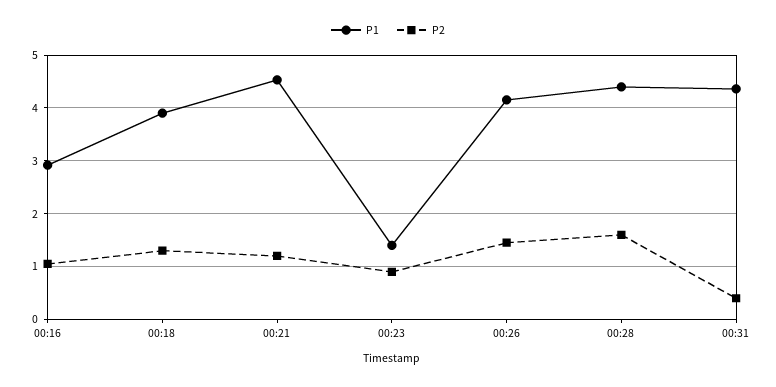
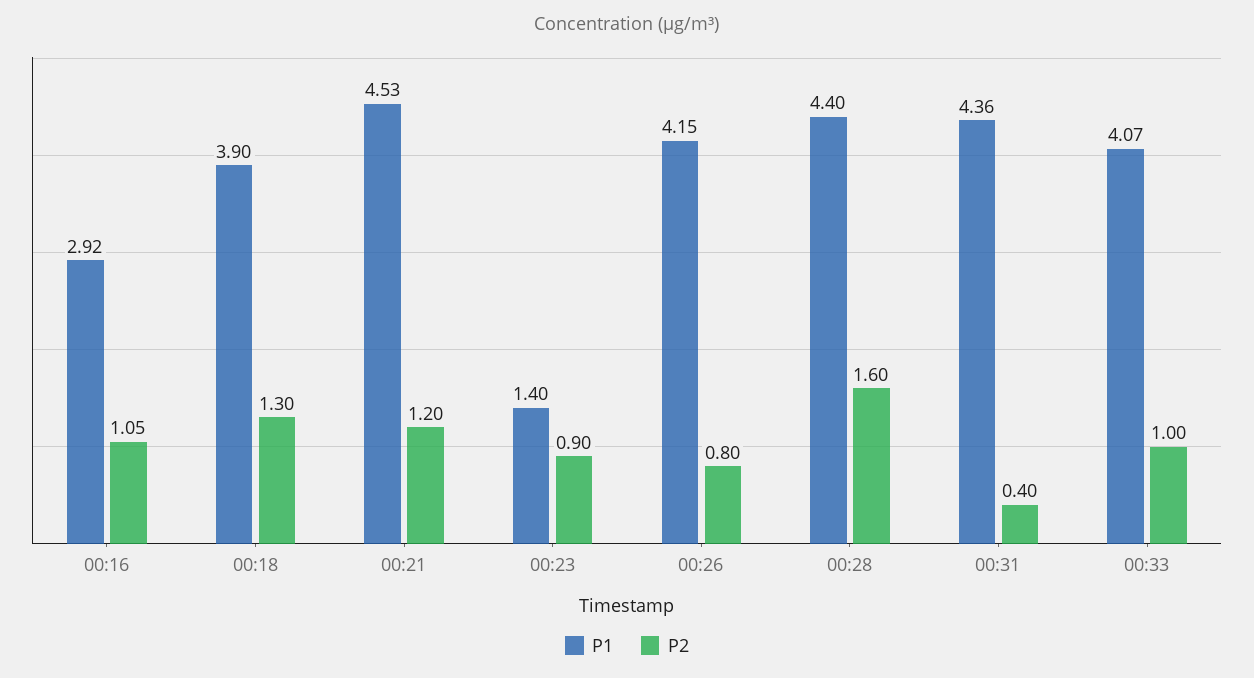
P2, 00:26: 1.4 -> 0.8
P1, 00:33: none -> 4.07
P2, 00:33: none -> 1

